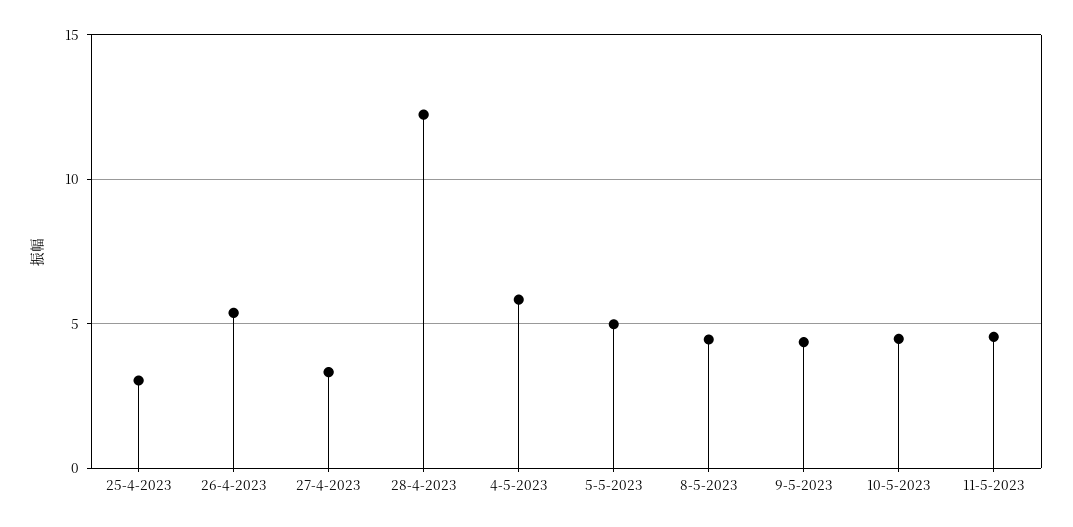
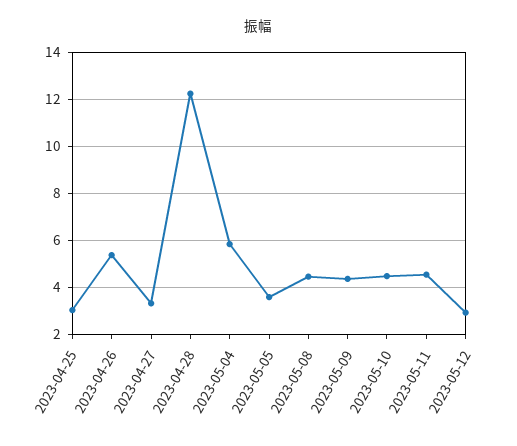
5-5-2023: 5 -> 3.5
2023-05-12: none -> 3

